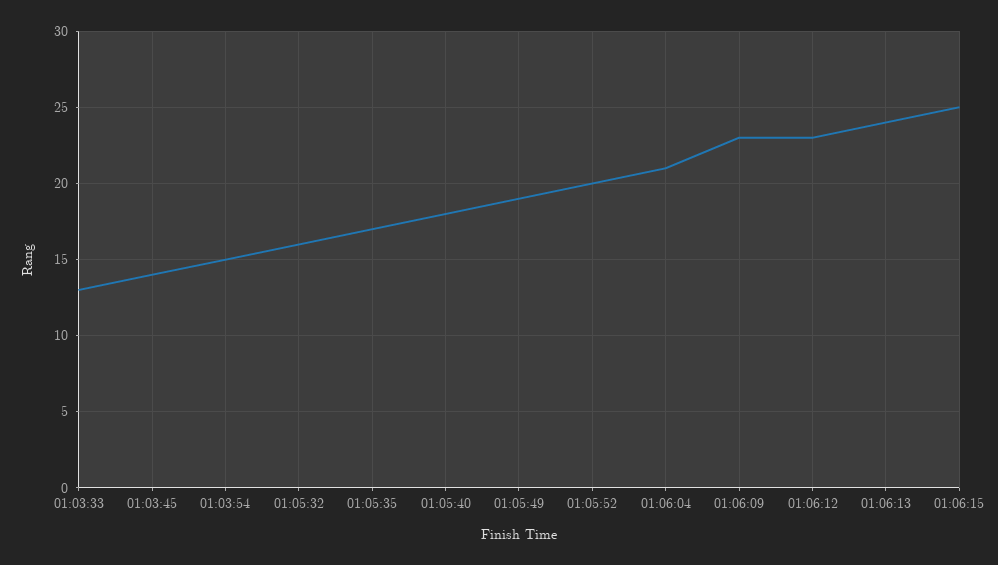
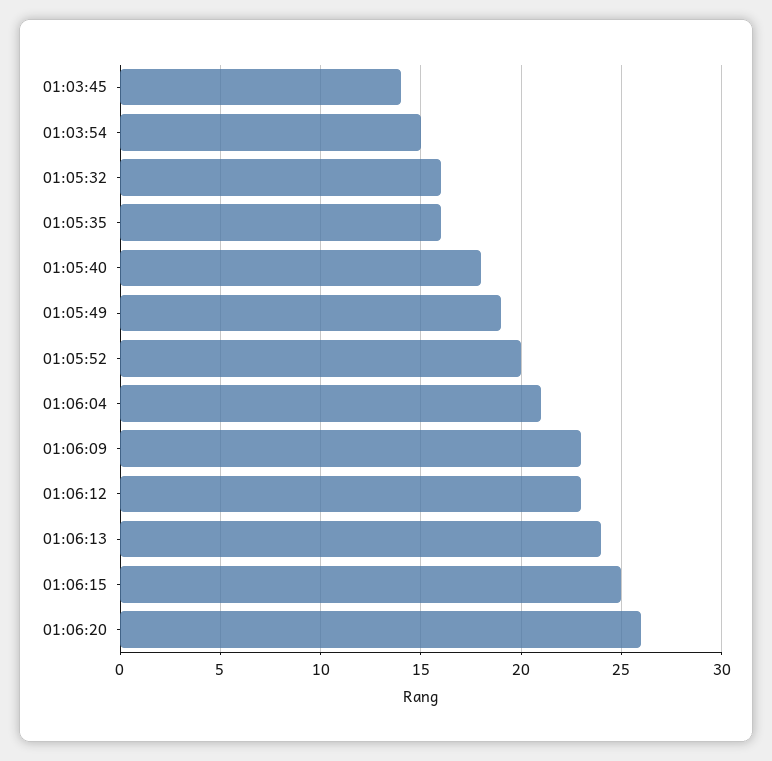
01:03:33: 13 -> none
01:05:35: 17 -> 16
01:06:20: none -> 26

